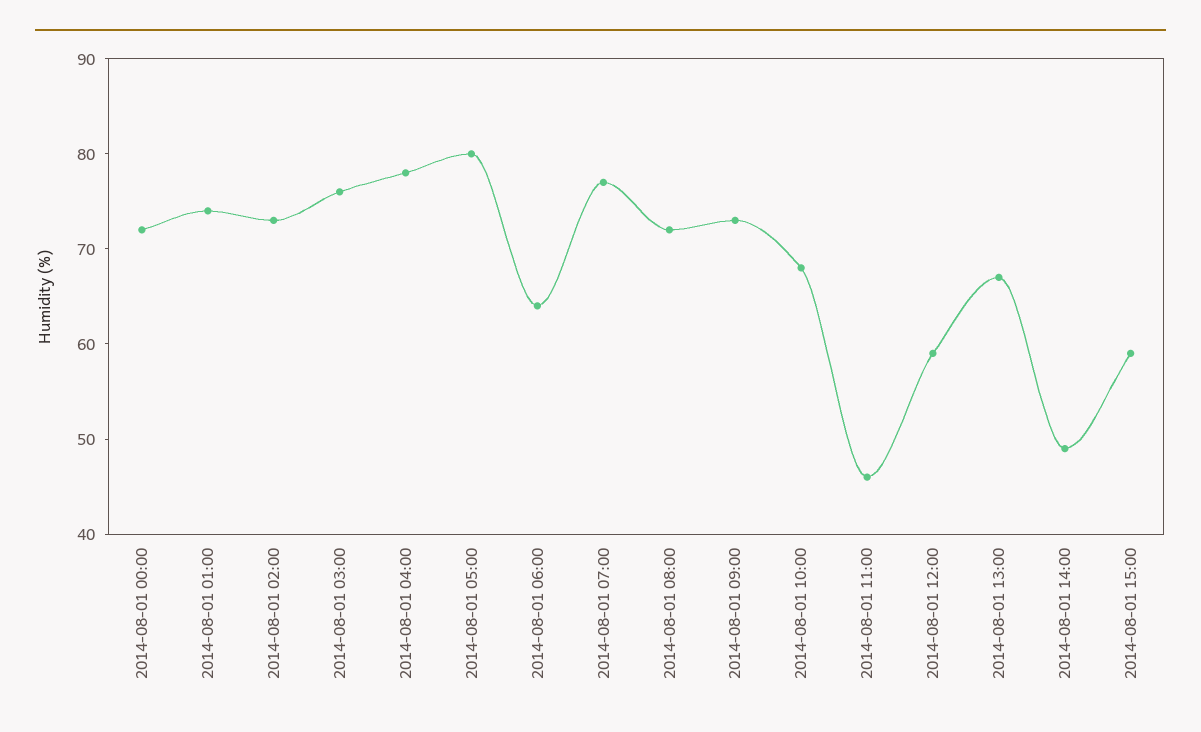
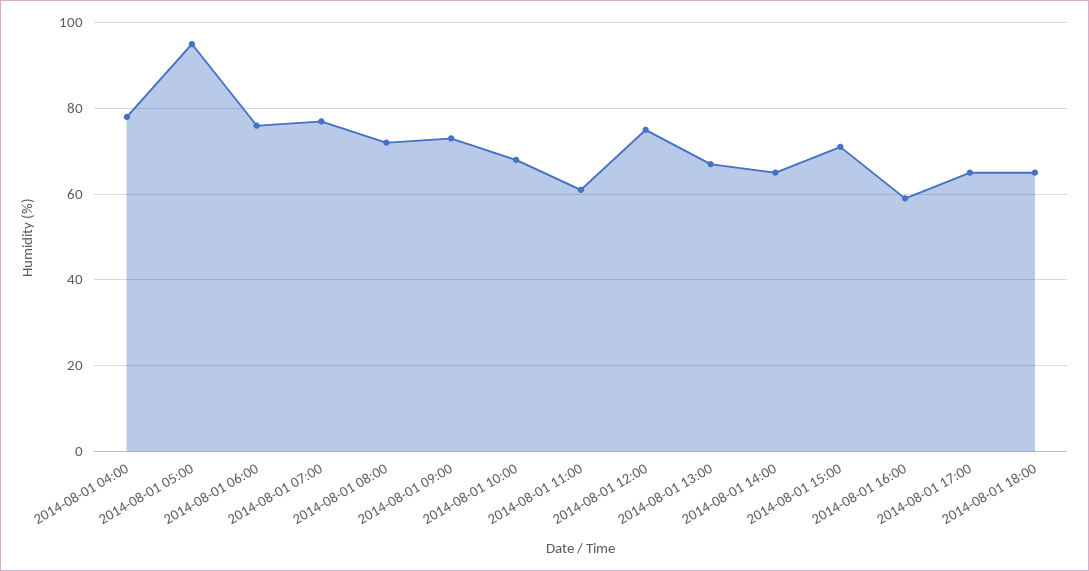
2014-08-01 00:00: 72 -> none
2014-08-01 01:00: 74 -> none
2014-08-01 02:00: 73 -> none
2014-08-01 03:00: 76 -> none
2014-08-01 05:00: 80 -> 95
2014-08-01 06:00: 64 -> 75
2014-08-01 11:00: 46 -> 60
2014-08-01 12:00: 59 -> 75
2014-08-01 14:00: 49 -> 65
2014-08-01 15:00: 59 -> 70
2014-08-01 16:00: none -> 60
2014-08-01 17:00: none -> 65
2014-08-01 18:00: none -> 65

